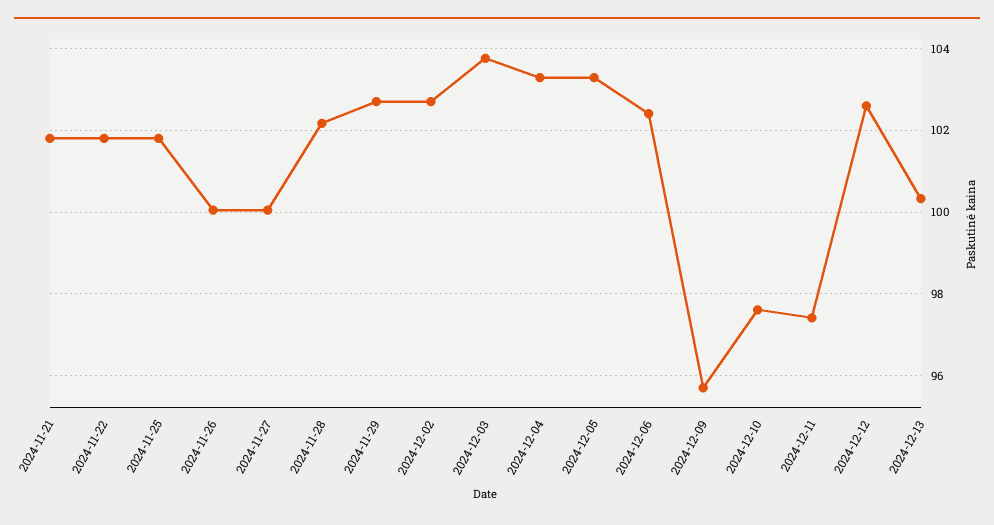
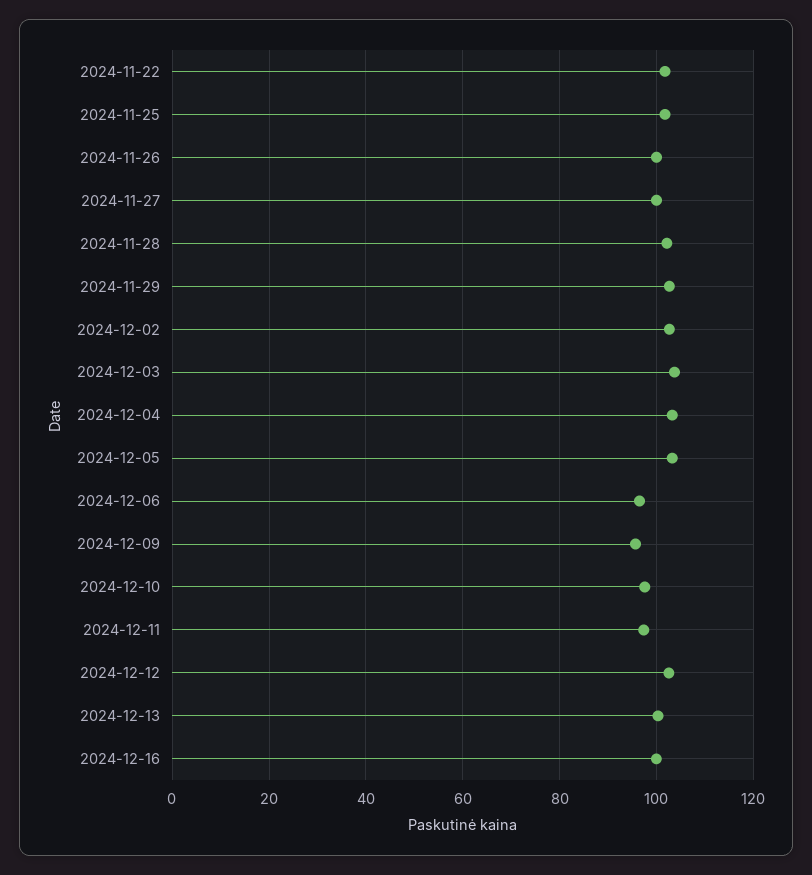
2024-11-21: 101.8 -> none
2024-12-06: 102.4 -> 96
2024-12-16: none -> 100

